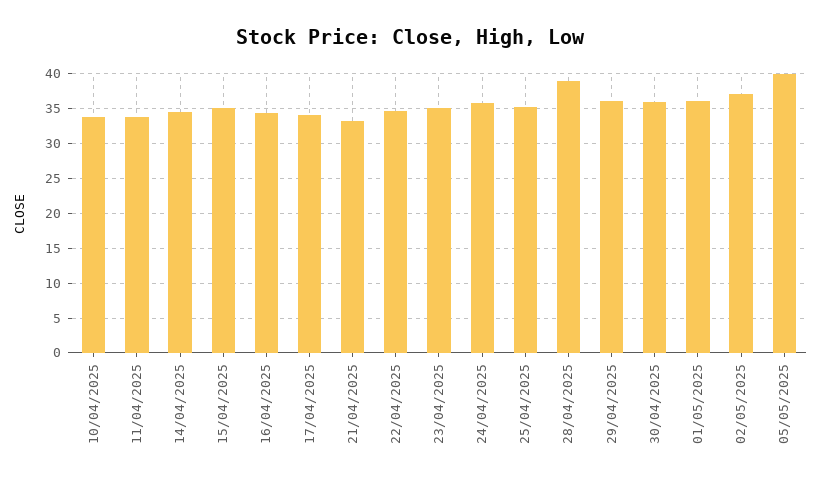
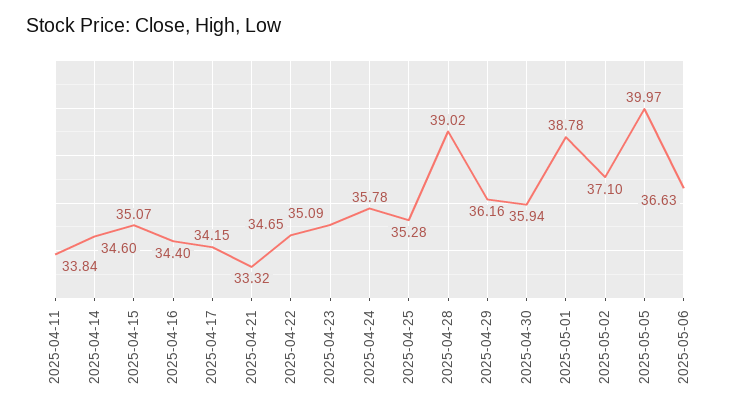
10/04/2025: 34 -> none
01/05/2025: 36 -> 38.78
2025-05-06: none -> 36.63

